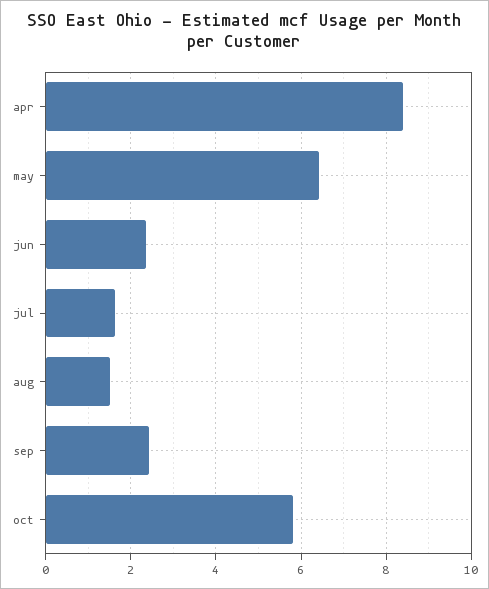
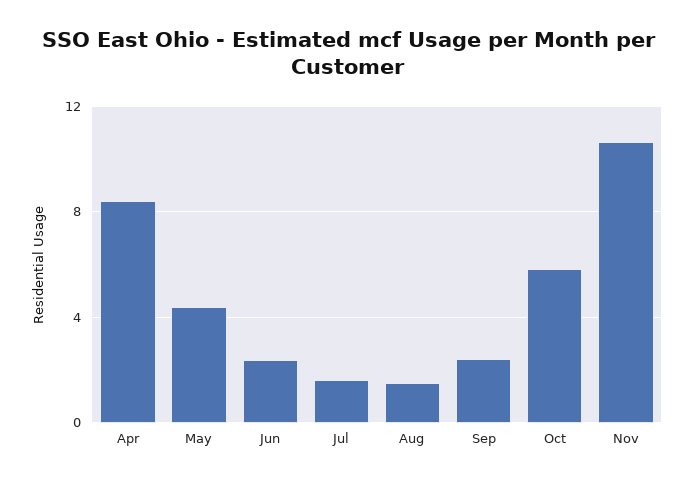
may: 6.4 -> 4.5
Nov: none -> 10.5

